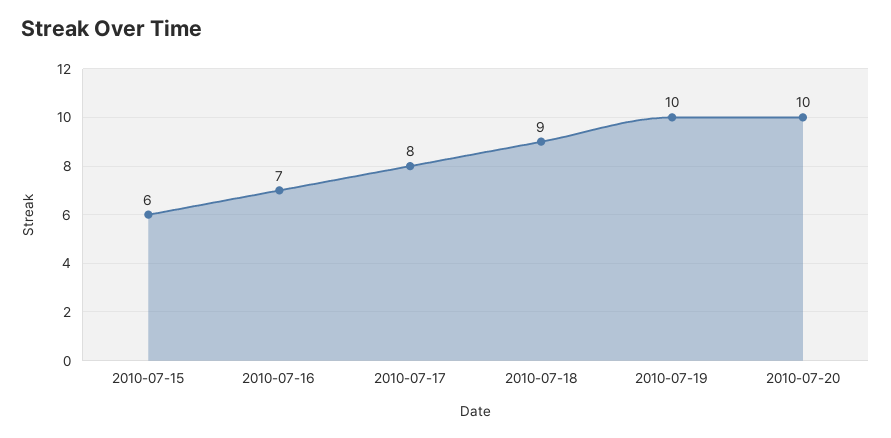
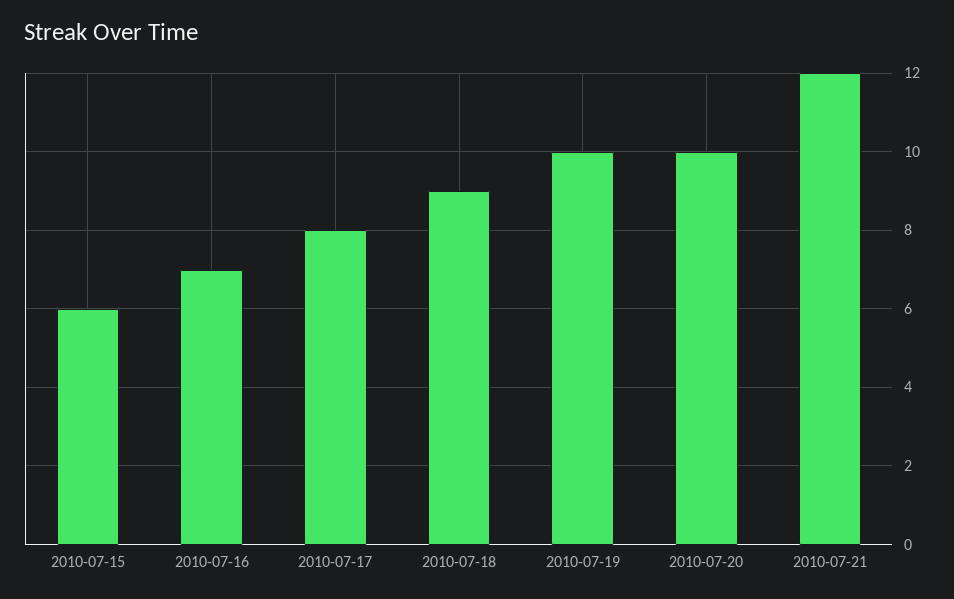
2010-07-21: none -> 12

